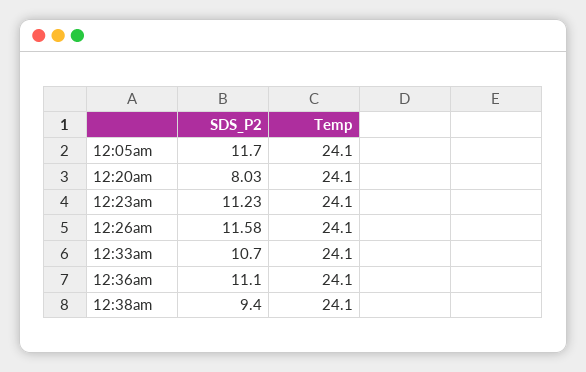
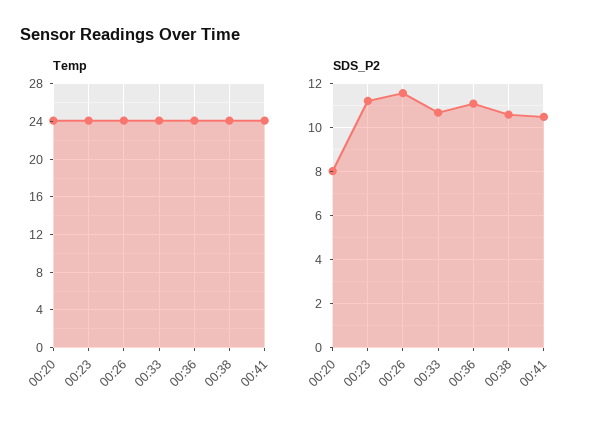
SDS_P2, 12:05am: 11.7 -> none
Temp, 12:05am: 24.1 -> none
SDS_P2, 12:38am: 9.4 -> 10.5
Temp, 00:41: none -> 24
SDS_P2, 00:41: none -> 10.5

